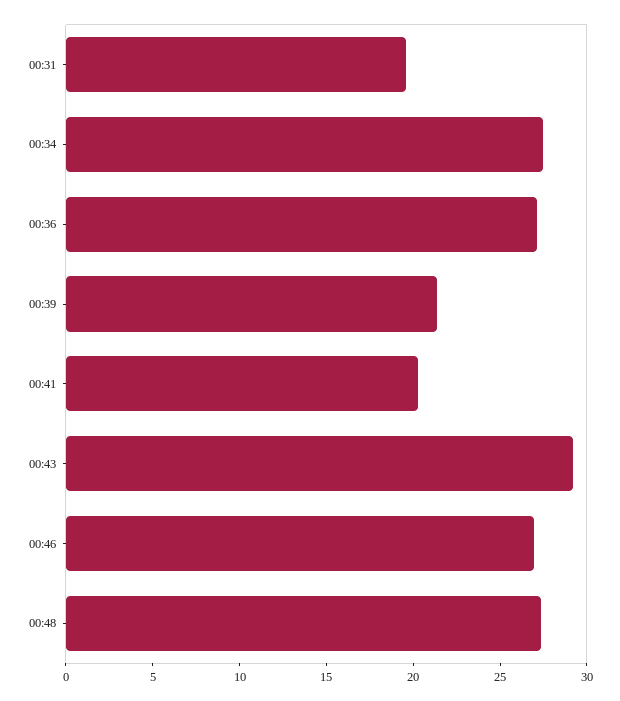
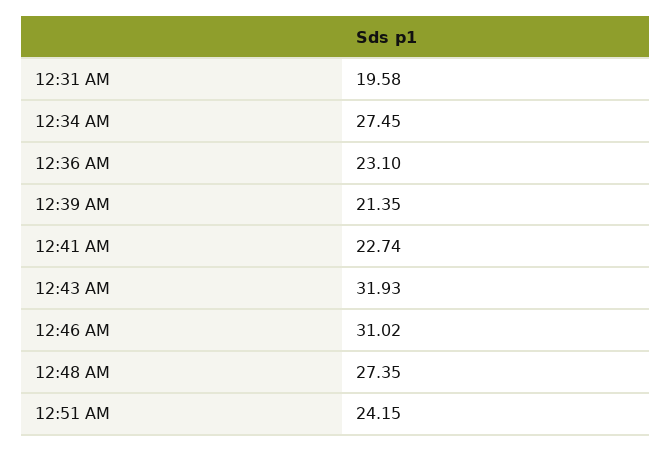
00:36: 27 -> 23.1
00:41: 20 -> 22.74
00:43: 29 -> 31.93
00:46: 27 -> 31.02
12:51 AM: none -> 24.15

